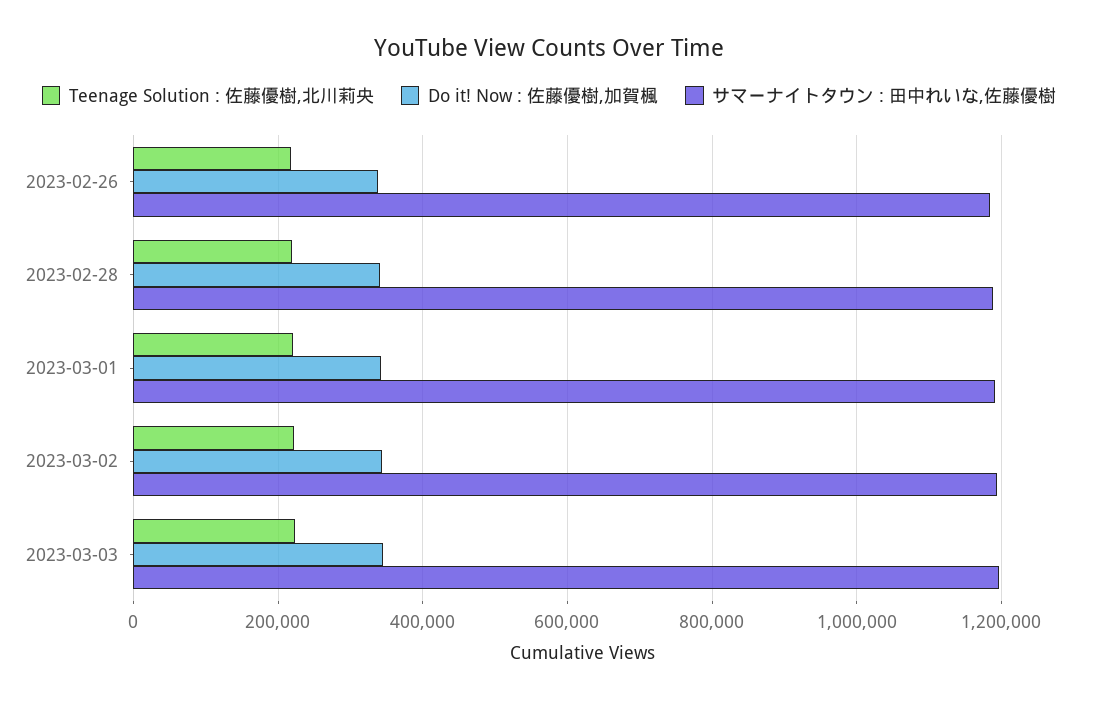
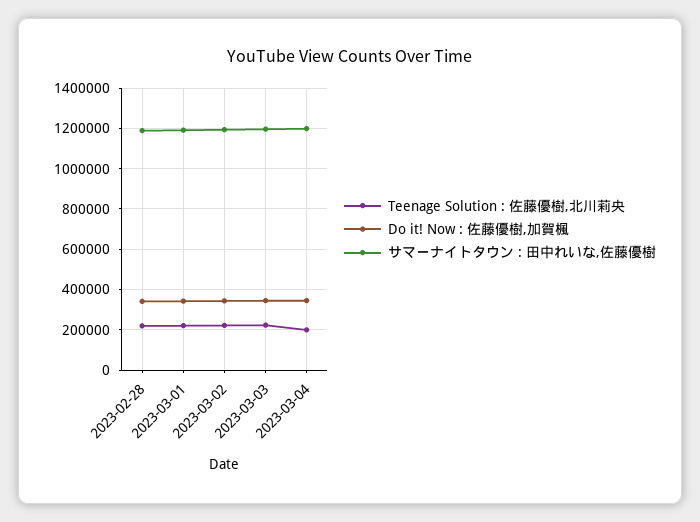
Teenage Solution : 佐藤優樹,北川莉央, 2023-02-26: 220000 -> none
Do it! Now : 佐藤優樹,加賀楓, 2023-02-26: 340000 -> none
サマーナイトタウン : 田中れいな,佐藤優樹, 2023-02-26: 1180000 -> none
Teenage Solution : 佐藤優樹,北川莉央, 2023-03-04: none -> 200000
Do it! Now : 佐藤優樹,加賀楓, 2023-03-04: none -> 350000
サマーナイトタウン : 田中れいな,佐藤優樹, 2023-03-04: none -> 1200000

